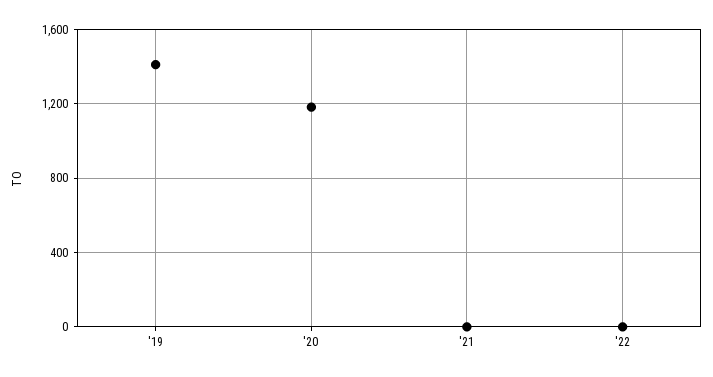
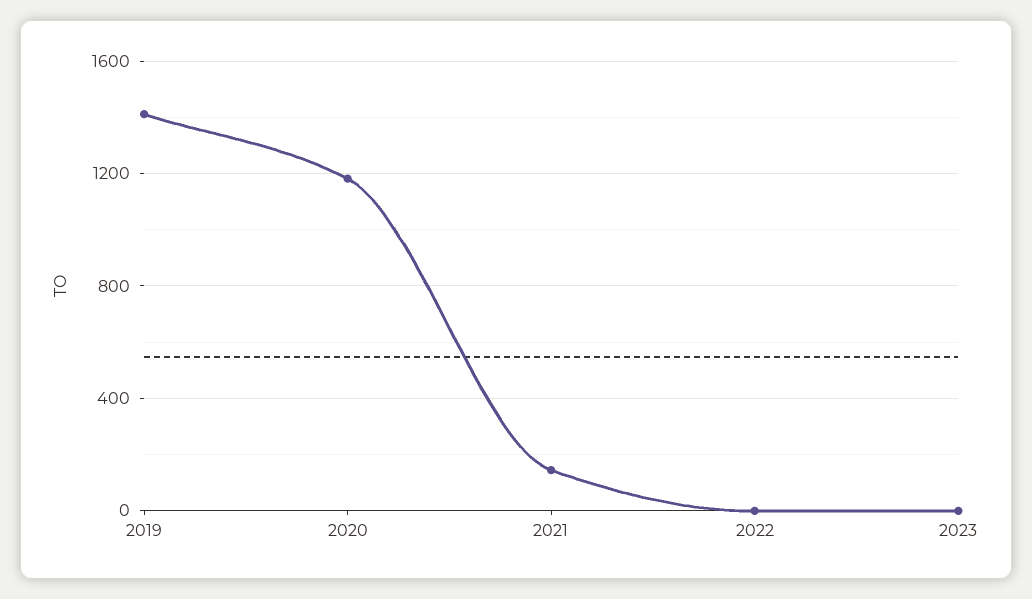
'21: 0 -> 150
2023: none -> 0

